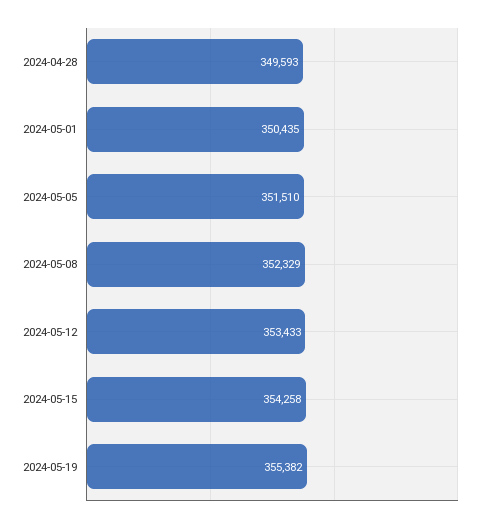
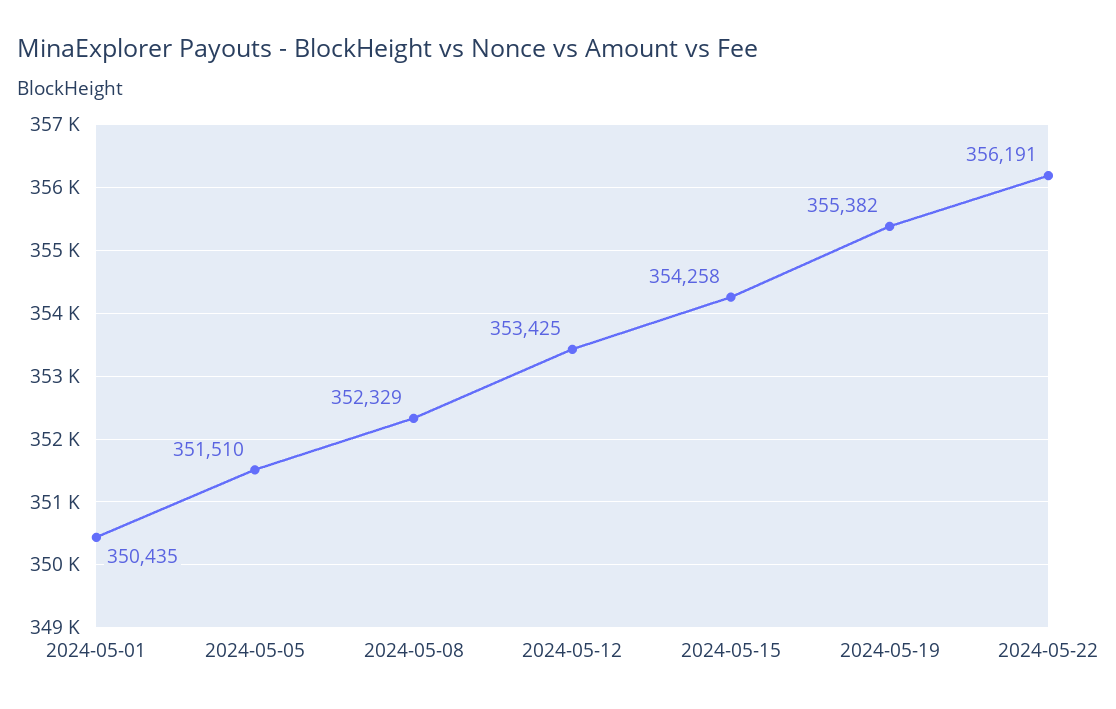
2024-04-28: 349593 -> none
2024-05-12: 353433 -> 353425
2024-05-22: none -> 356191

